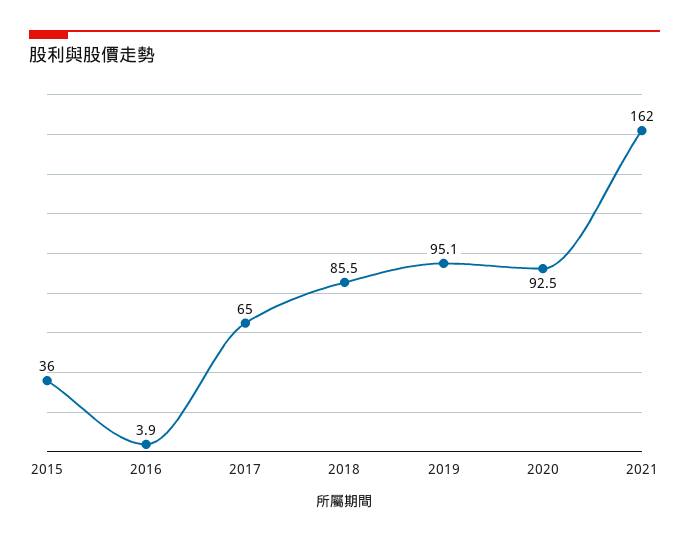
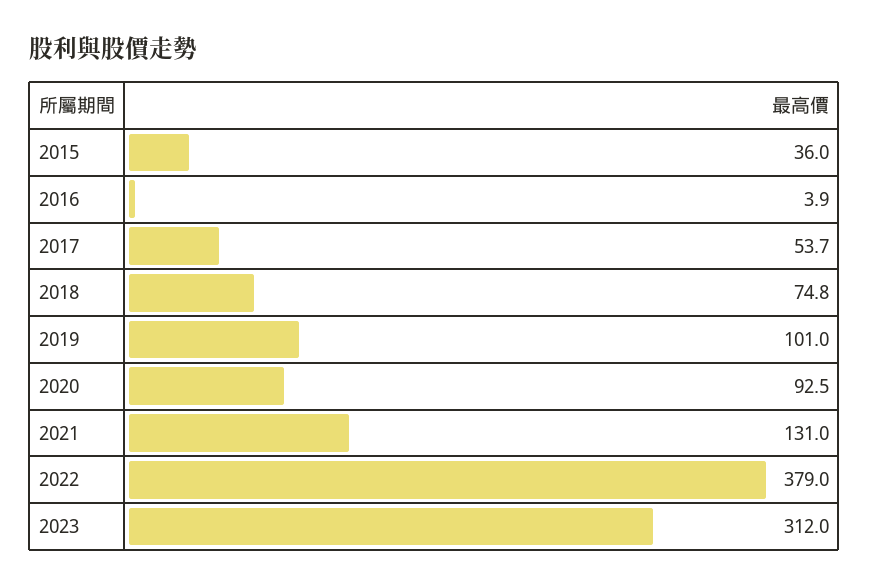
2017: 65 -> 53.7
2018: 85.5 -> 74.8
2019: 95.1 -> 101
2021: 162 -> 131
2022: none -> 379
2023: none -> 312

